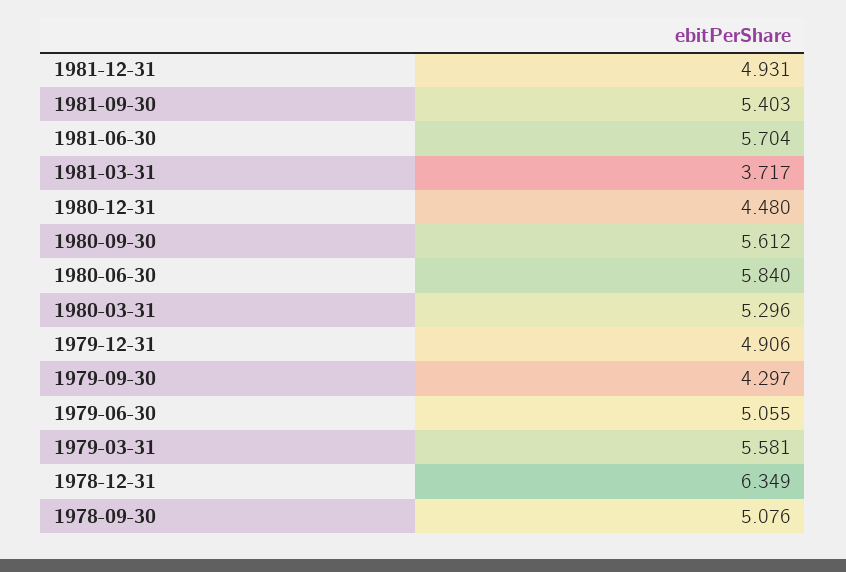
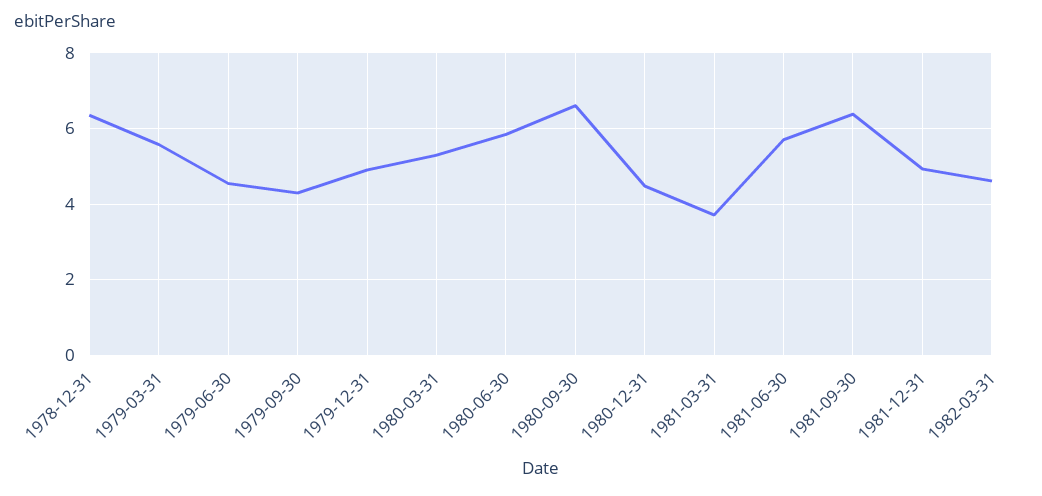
1981-09-30: 5.403 -> 6.4
1980-09-30: 5.612 -> 6.6
1979-06-30: 5.055 -> 4.6
1978-09-30: 5.076 -> none
1982-03-31: none -> 4.6

